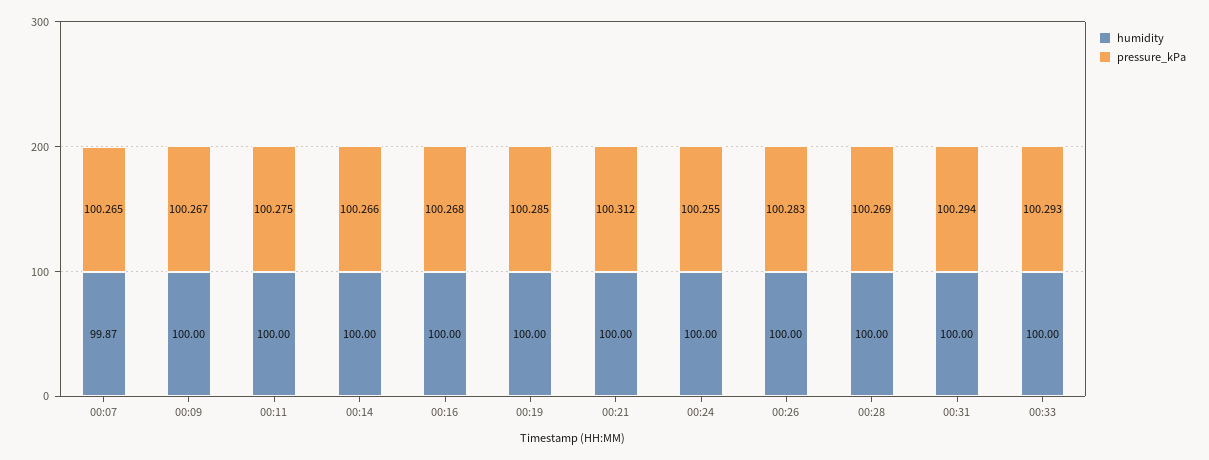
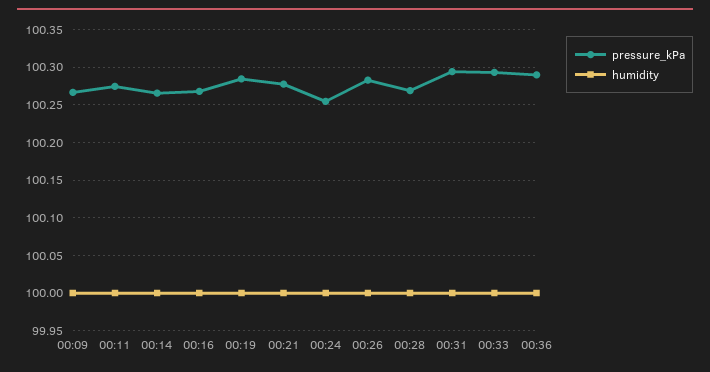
humidity, 00:07: 99.87 -> none
pressure_kPa, 00:07: 100.265 -> none
pressure_kPa, 00:21: 100.312 -> 100.28
pressure_kPa, 00:36: none -> 100.29
humidity, 00:36: none -> 100

